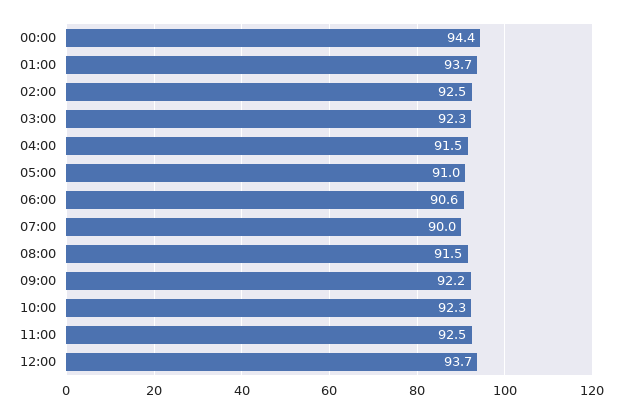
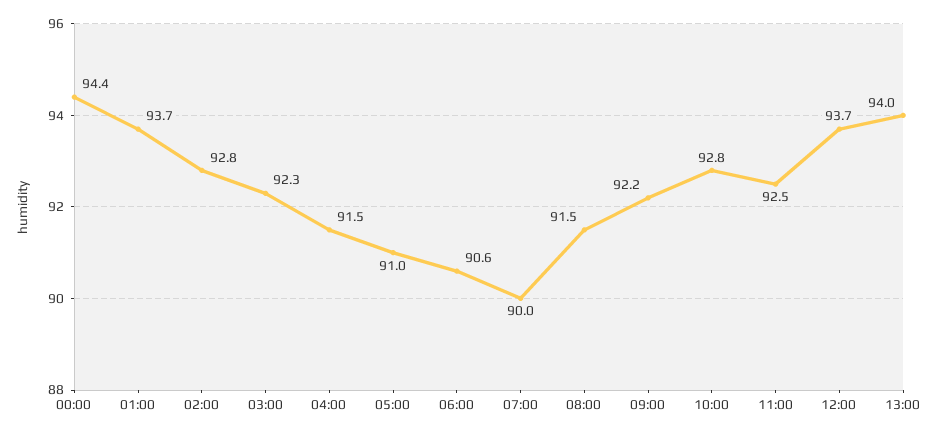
02:00: 92.5 -> 92.8
10:00: 92.3 -> 92.8
13:00: none -> 94

